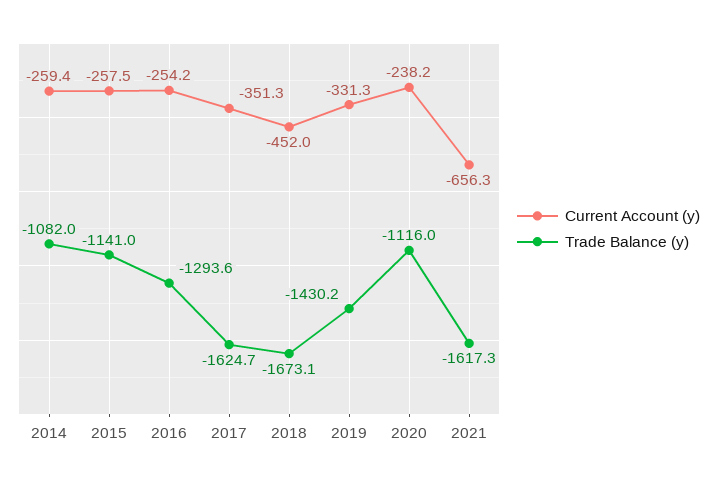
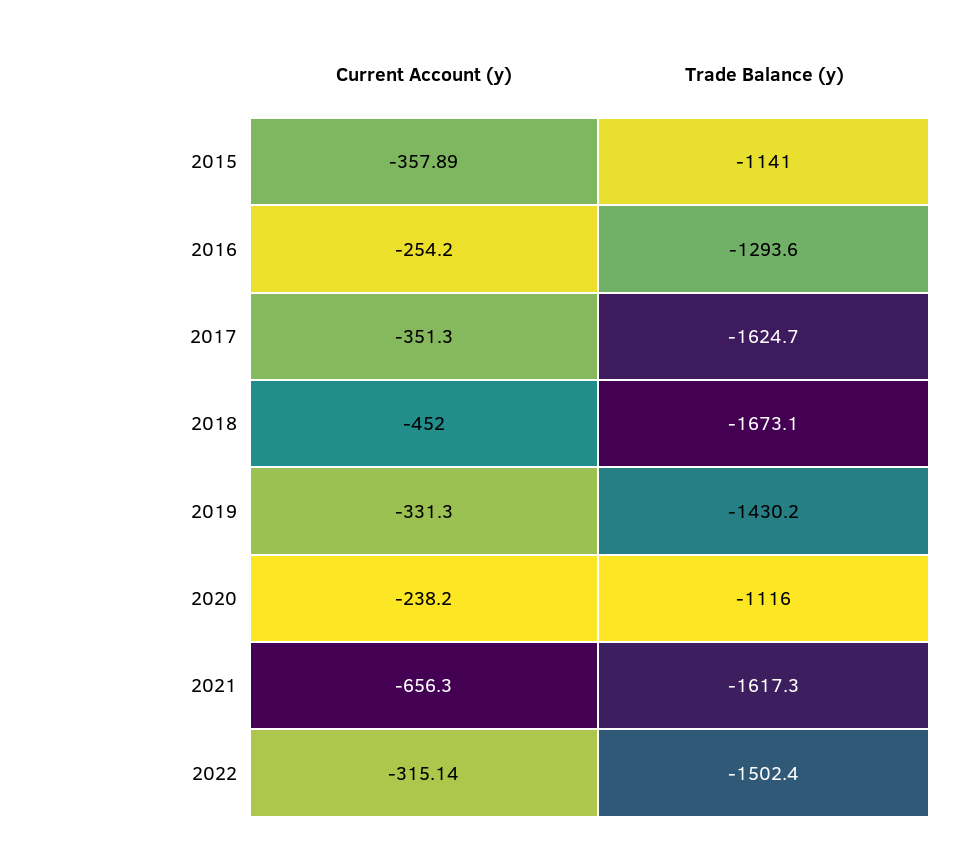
Current Account (y), 2014: -259.4 -> none
Trade Balance (y), 2014: -1082 -> none
Current Account (y), 2015: -257.5 -> -357.89
Current Account (y), 2022: none -> -315.14
Trade Balance (y), 2022: none -> -1502.4

